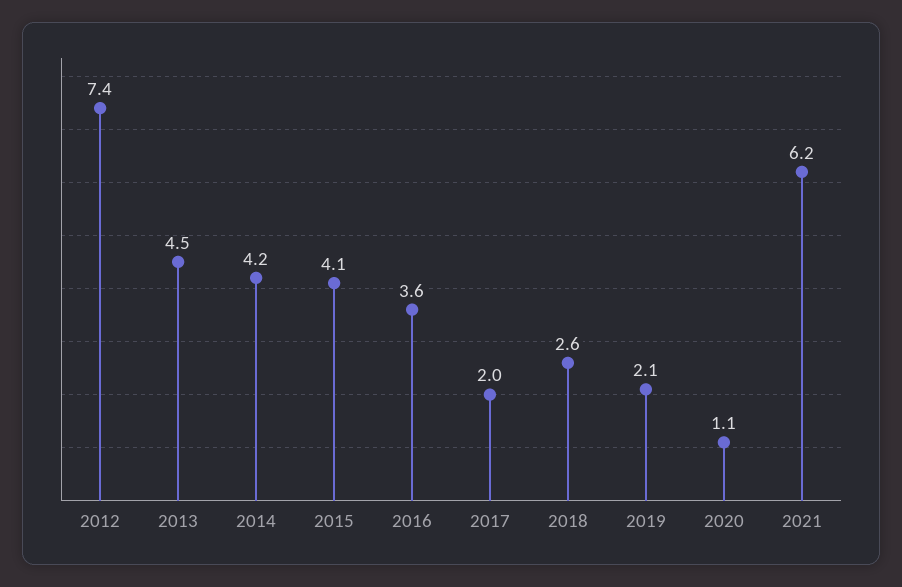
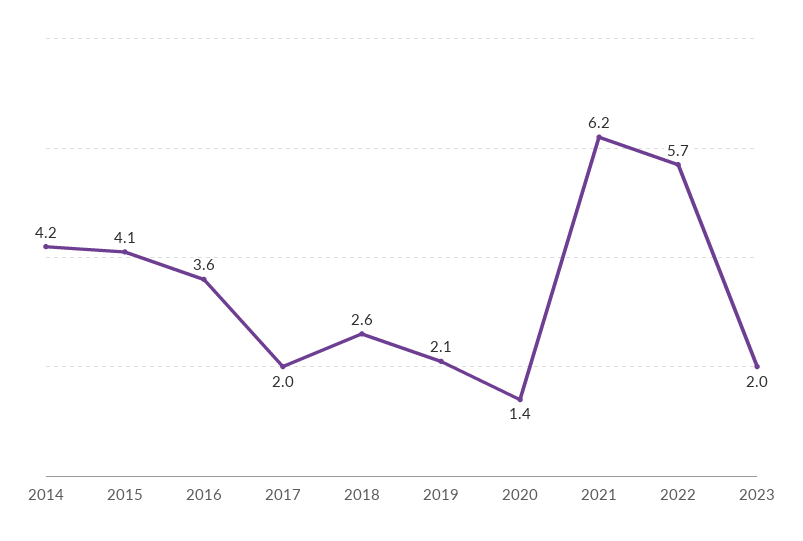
2012: 7.4 -> none
2013: 4.5 -> none
2020: 1.1 -> 1.4
2022: none -> 5.7
2023: none -> 2

